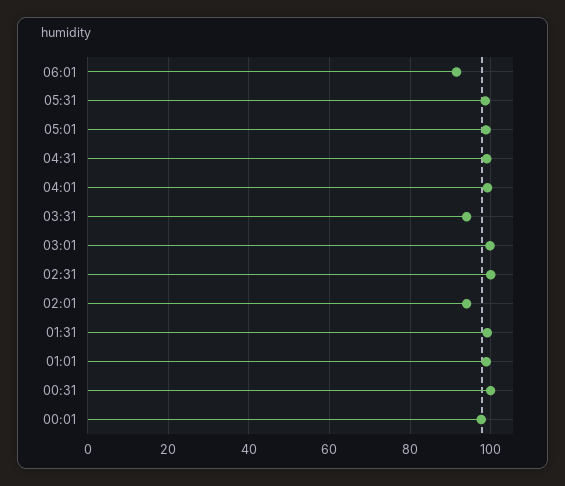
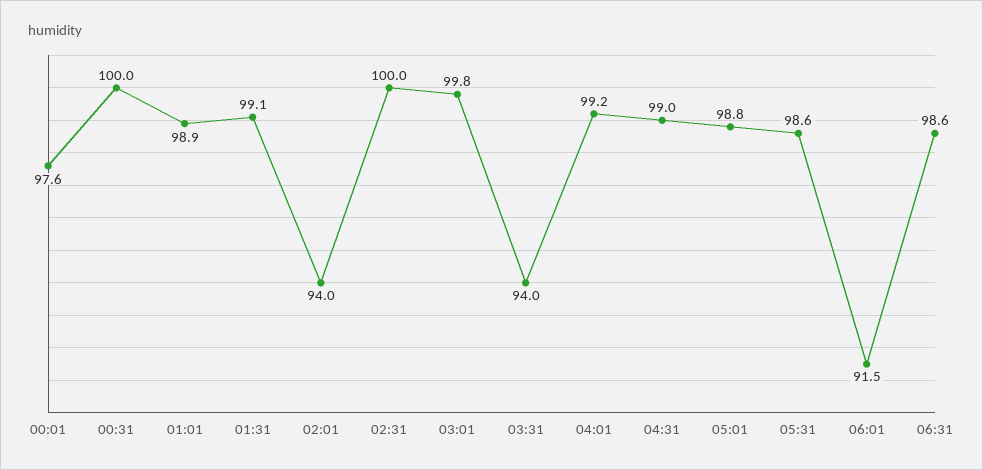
06:31: none -> 98.6

